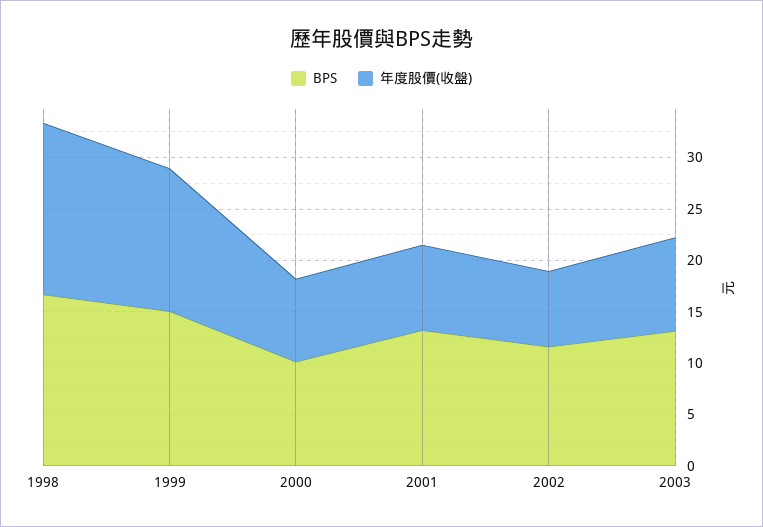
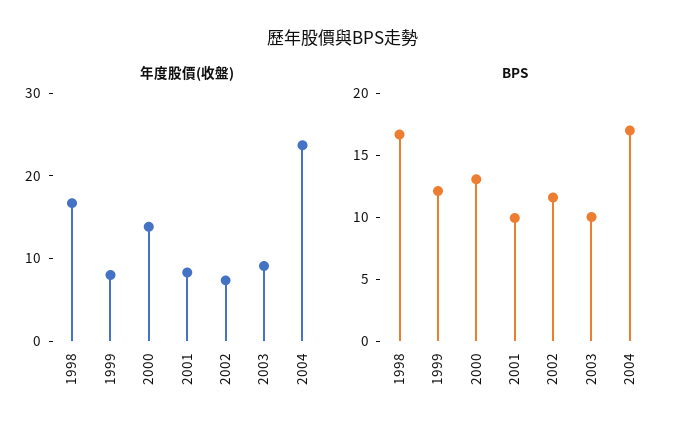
BPS, 1999: 15 -> 12
年度股價(收盤), 1999: 14 -> 8
BPS, 2000: 10 -> 13
年度股價(收盤), 2000: 8 -> 14
BPS, 2001: 13 -> 10
BPS, 2003: 13 -> 10
年度股價(收盤), 2004: none -> 24
BPS, 2004: none -> 17

